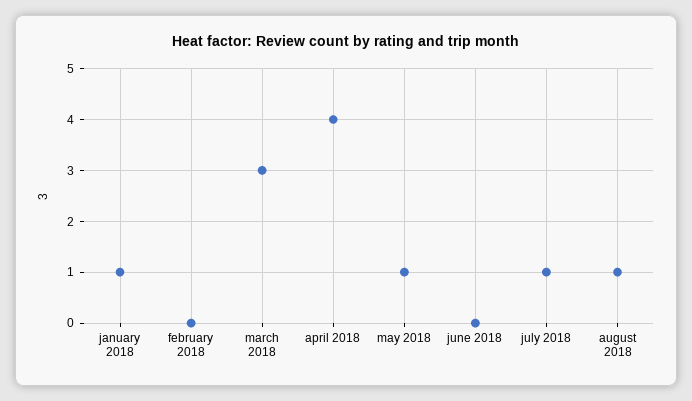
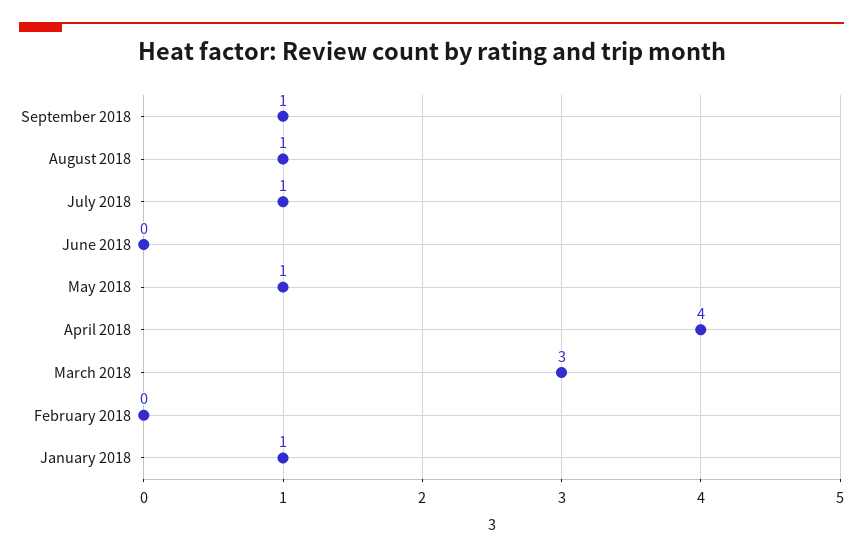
September 2018: none -> 1

